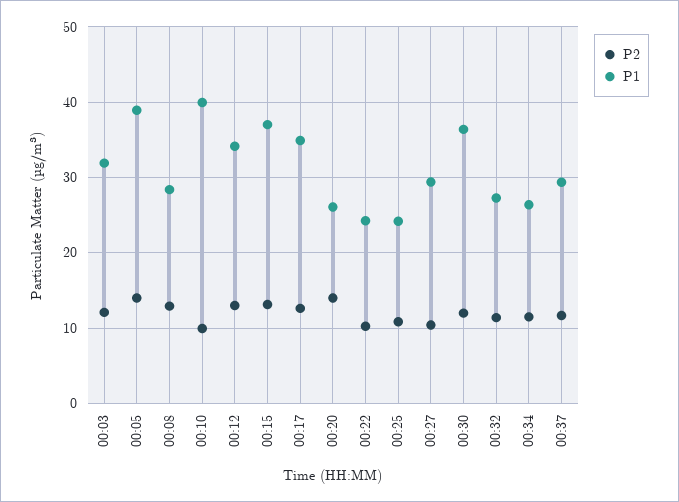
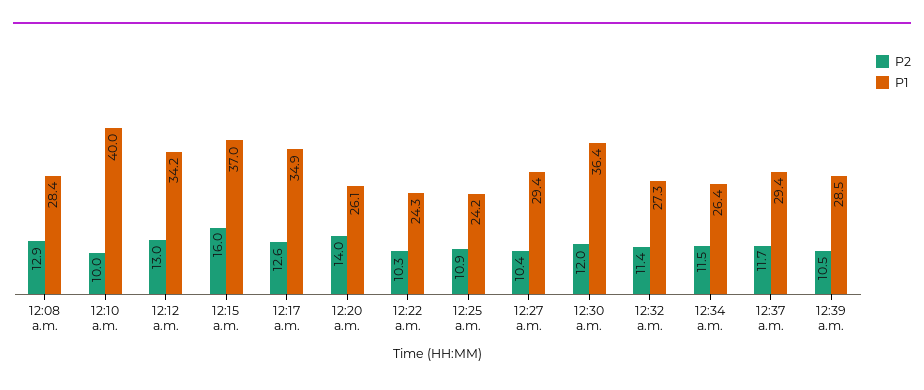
P2, 00:03: 12 -> none
P1, 00:03: 32 -> none
P2, 00:05: 14 -> none
P1, 00:05: 39 -> none
P2, 00:15: 13 -> 16
P2, 12:39 a.m.: none -> 10.5
P1, 12:39 a.m.: none -> 28.5

